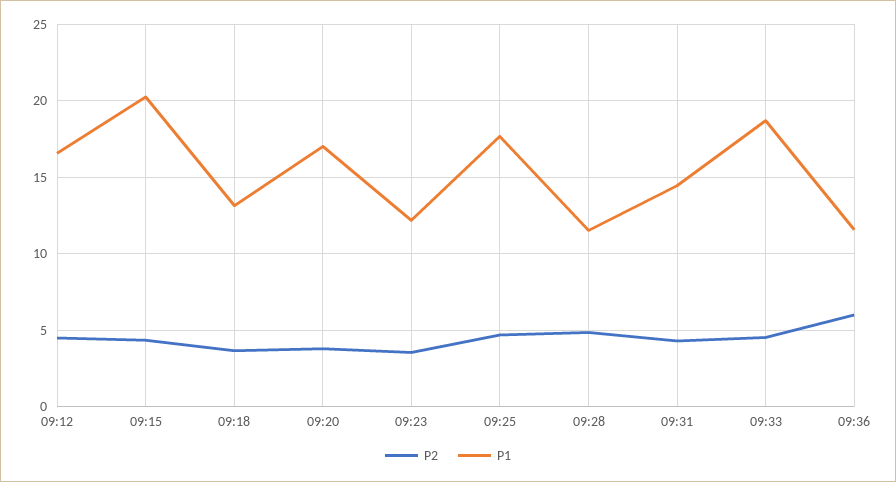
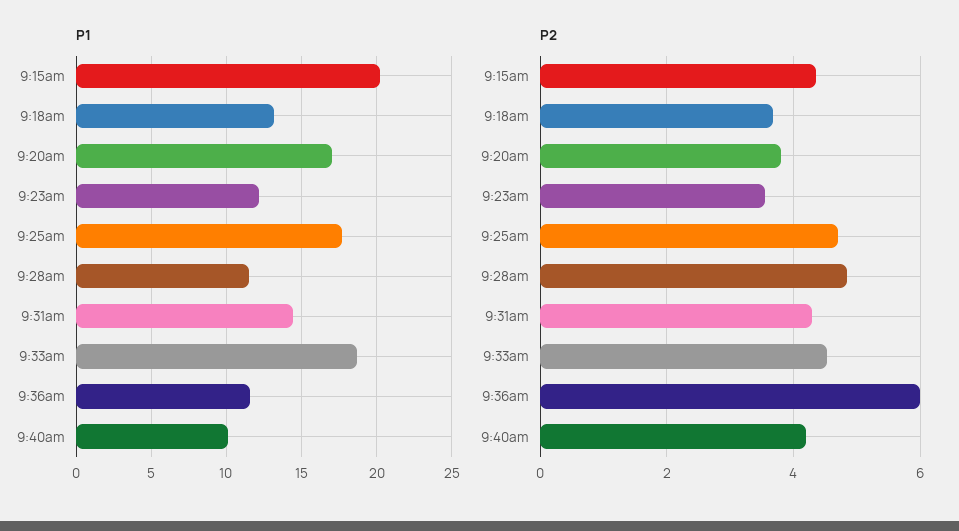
P2, 09:12: 4.5 -> none
P1, 09:12: 16.5 -> none
P1, 9:40am: none -> 10
P2, 9:40am: none -> 4.2

